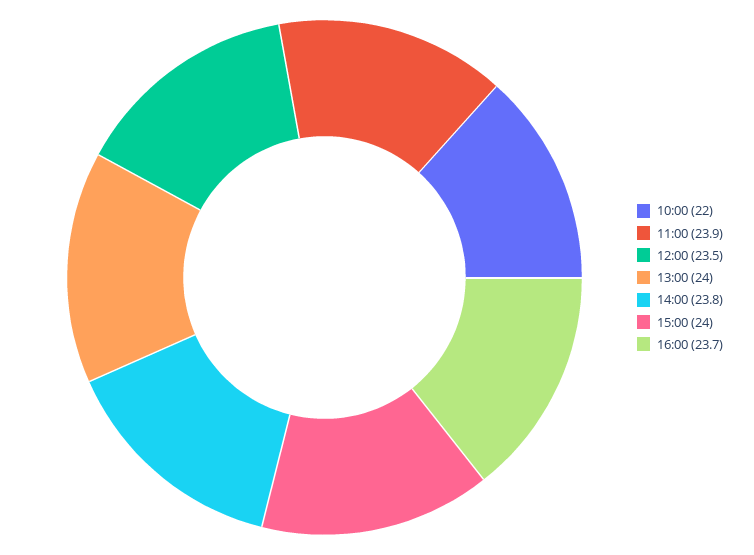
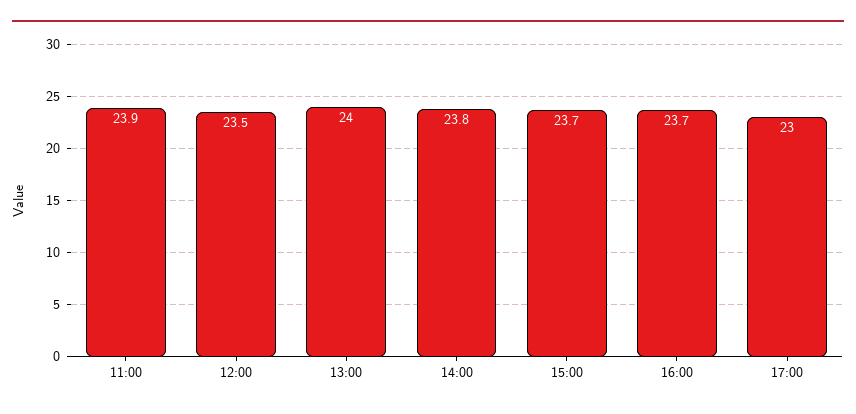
10:00: 22 -> none
15:00: 24 -> 23.7
17:00: none -> 23

